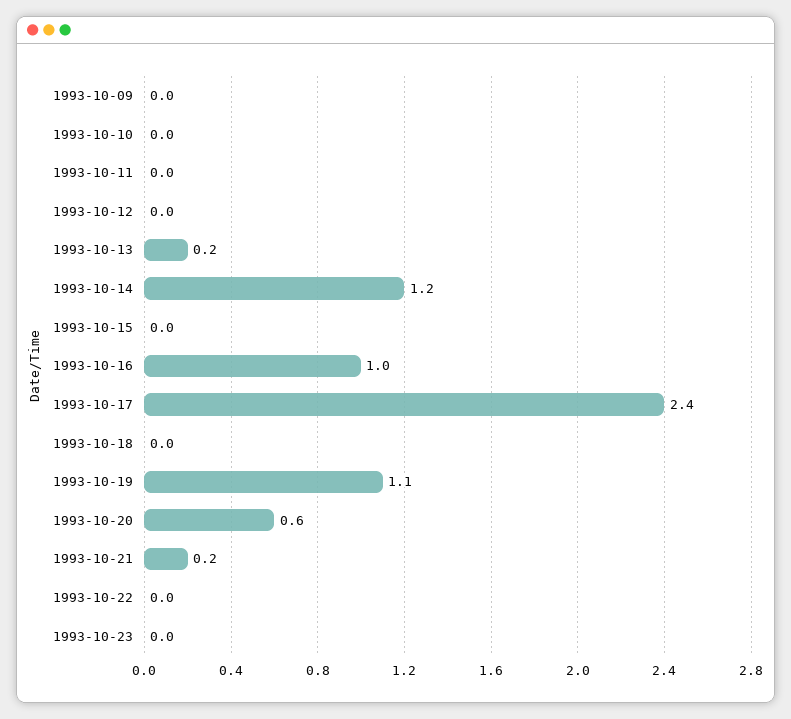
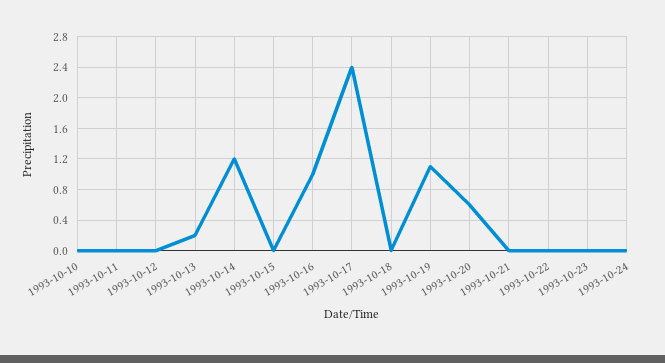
1993-10-09: 0 -> none
1993-10-21: 0.2 -> 0
1993-10-24: none -> 0

